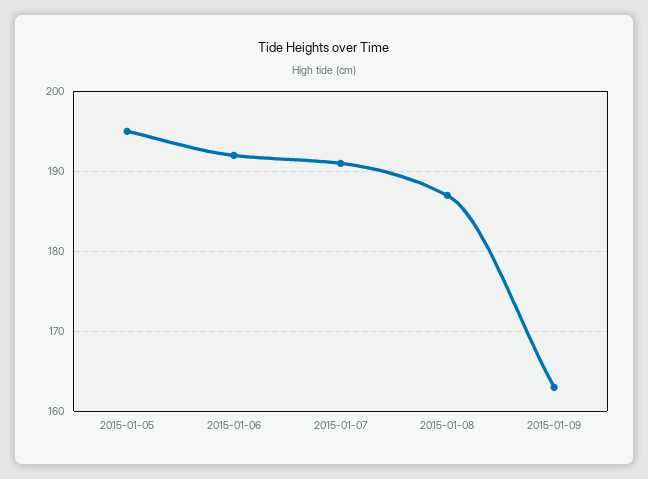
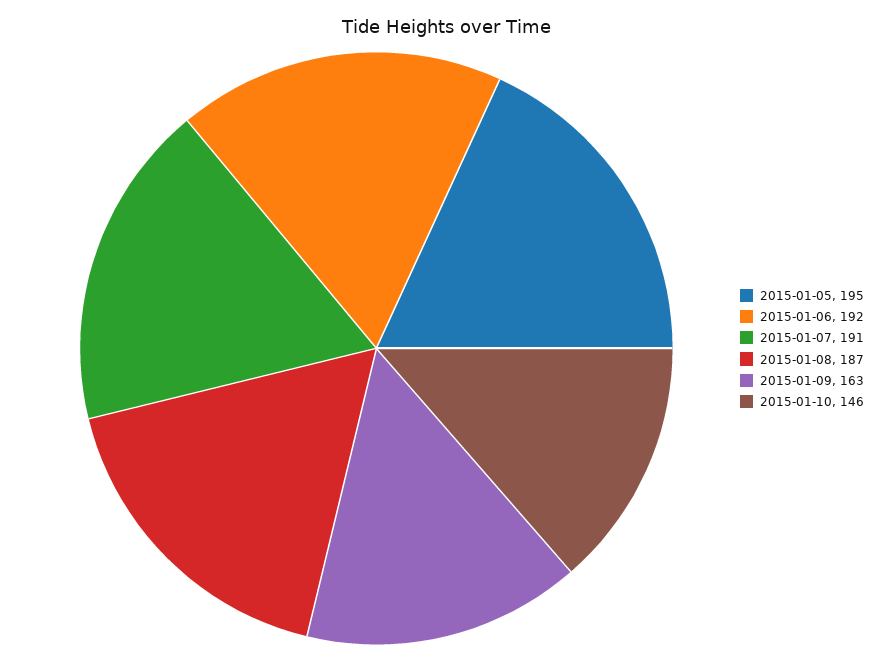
2015-01-10: none -> 146

